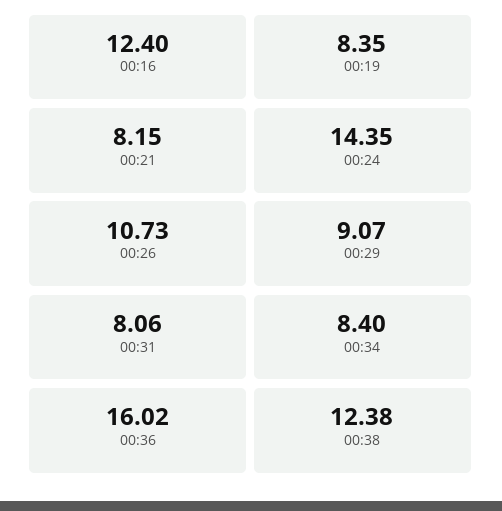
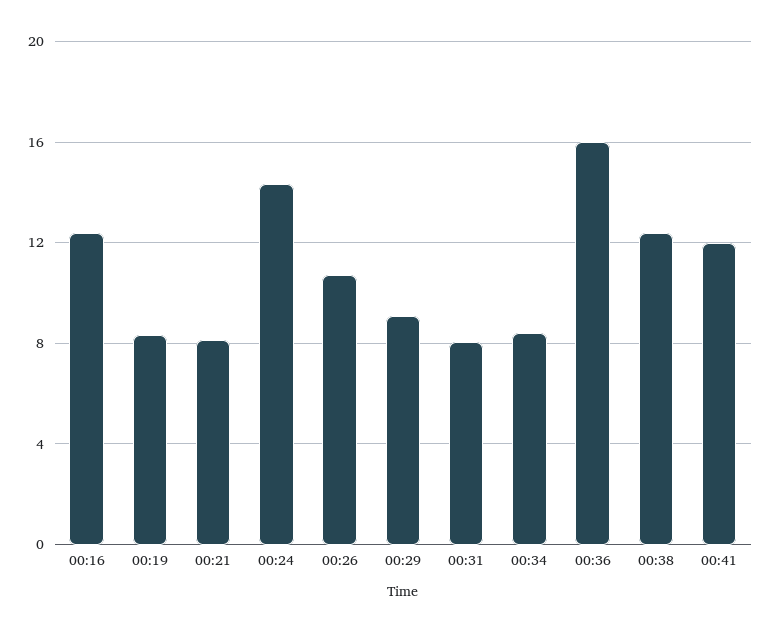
00:41: none -> 12

